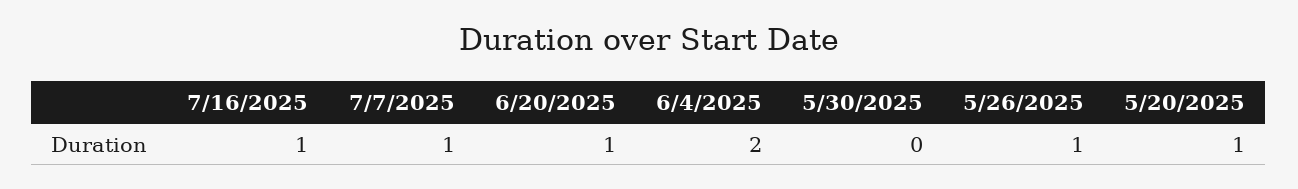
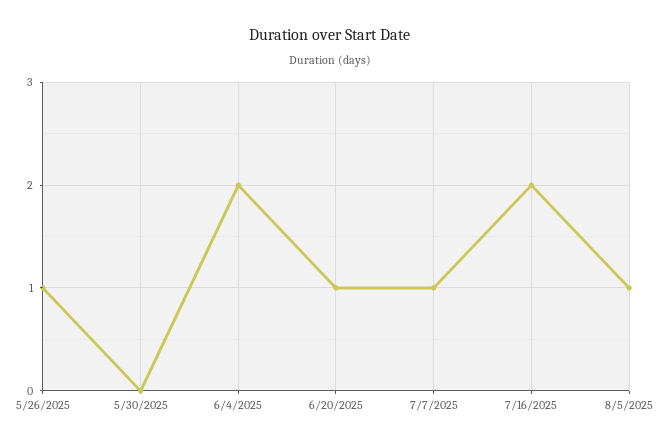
7/16/2025: 1 -> 2
5/20/2025: 1 -> none
8/5/2025: none -> 1

